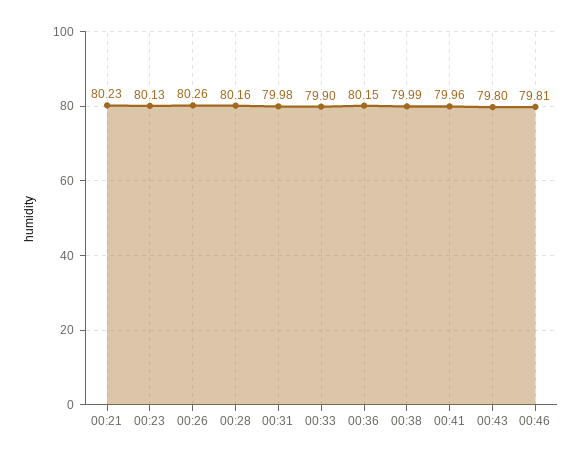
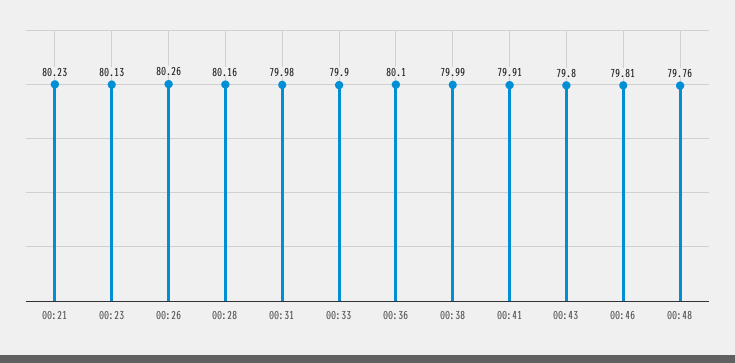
00:36: 80.15 -> 80.1
00:41: 79.96 -> 79.91
00:48: none -> 79.76

